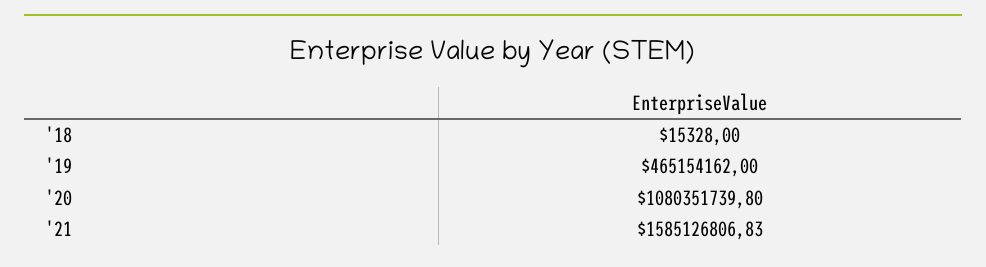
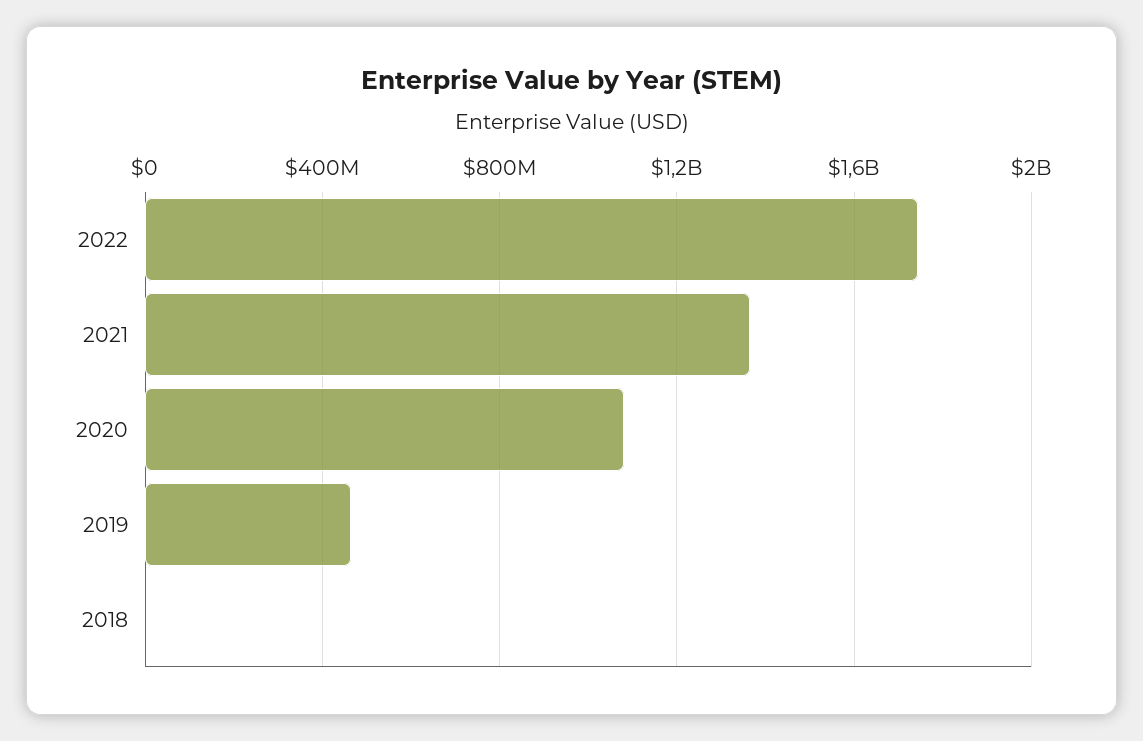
'21: 1585126806.83 -> 1350000000
2022: none -> 1750000000

